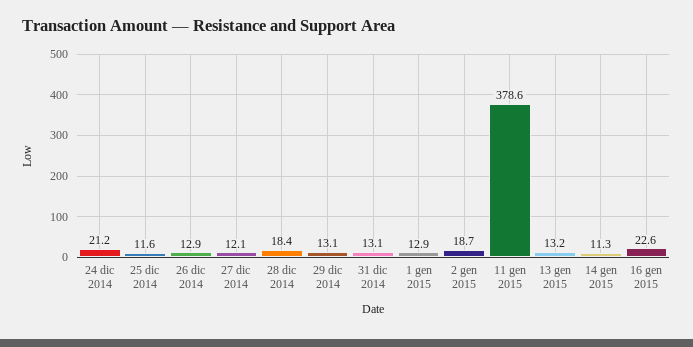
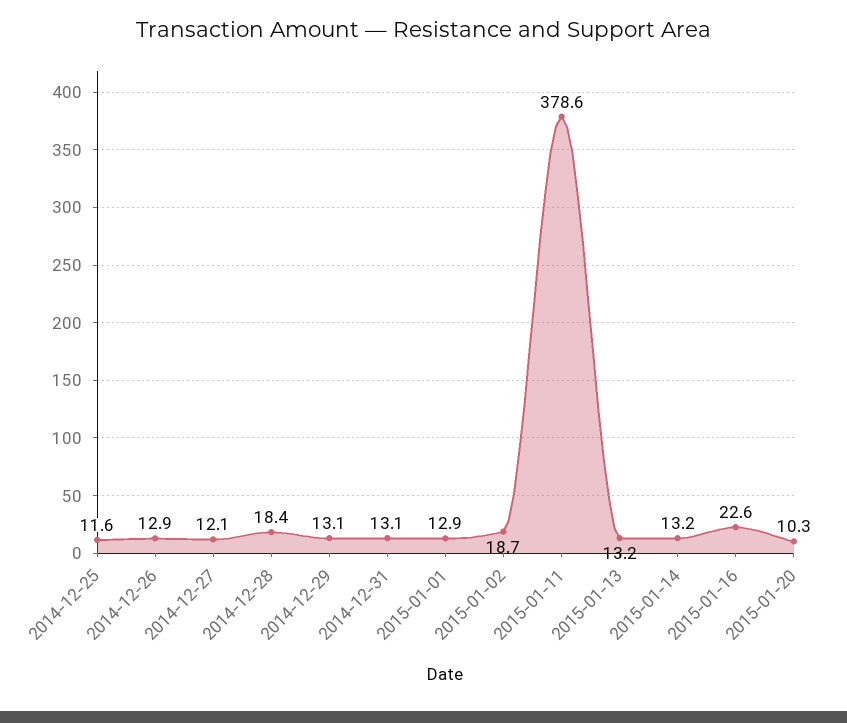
24 dic 2014: 21.2 -> none
14 gen 2015: 11.3 -> 13.2
2015-01-20: none -> 10.3

